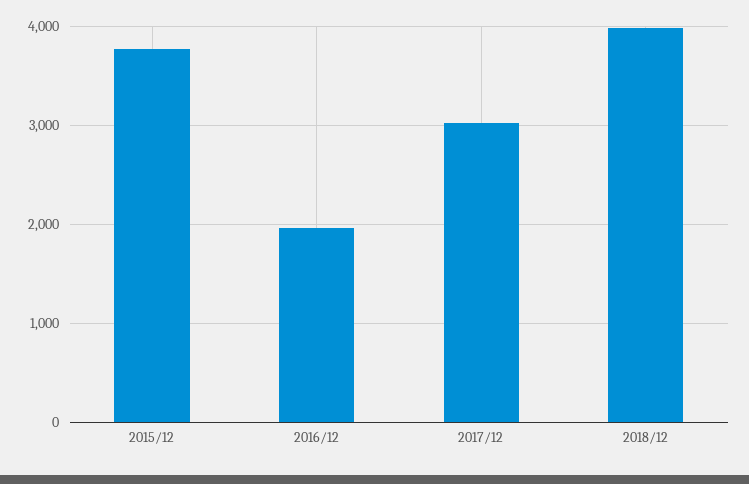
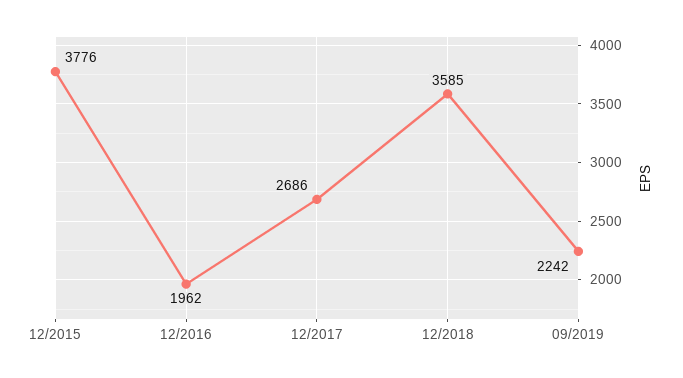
2017/12: 3000 -> 2686
2018/12: 4000 -> 3585
09/2019: none -> 2242

